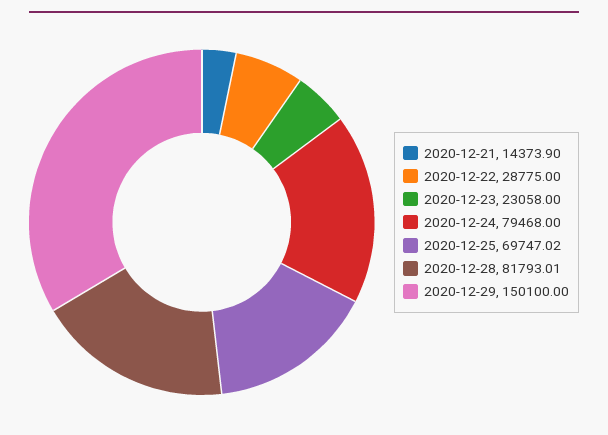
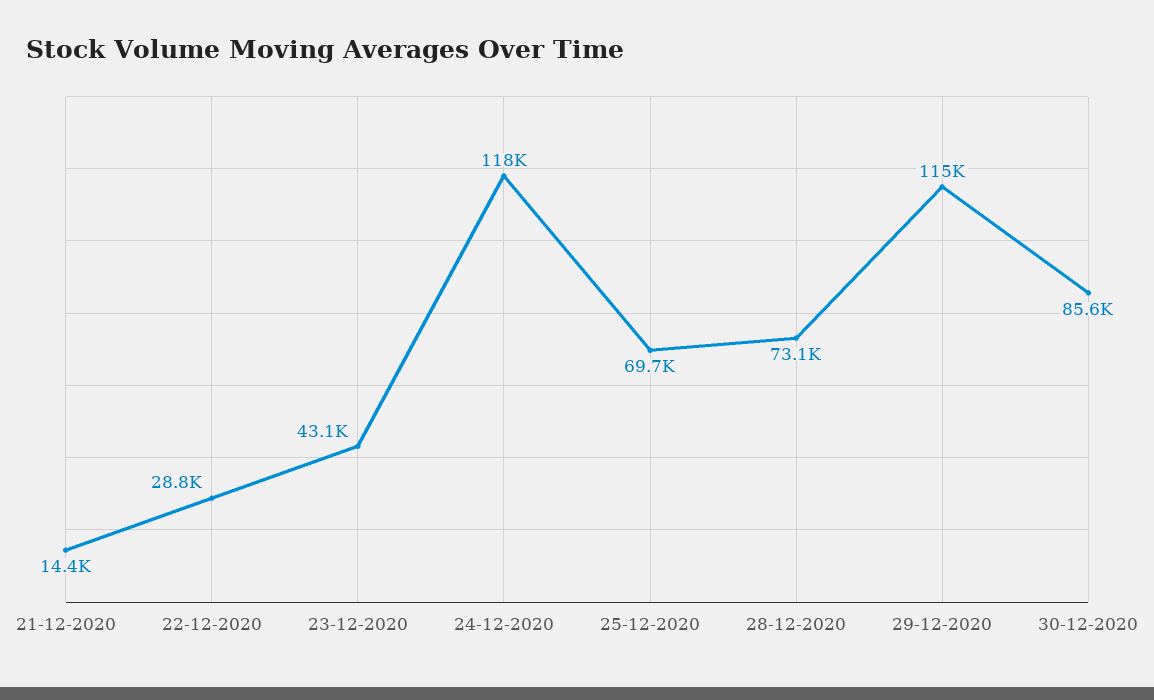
2020-12-23: 23058 -> 43100
2020-12-24: 79468 -> 118000
2020-12-28: 81793.01 -> 73100
2020-12-29: 150100 -> 115000
30-12-2020: none -> 85600

